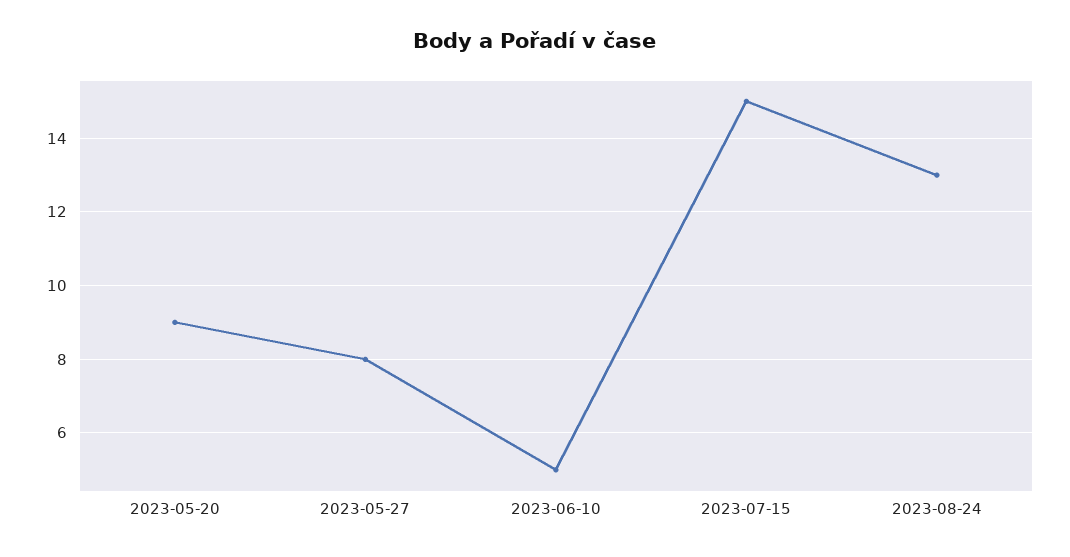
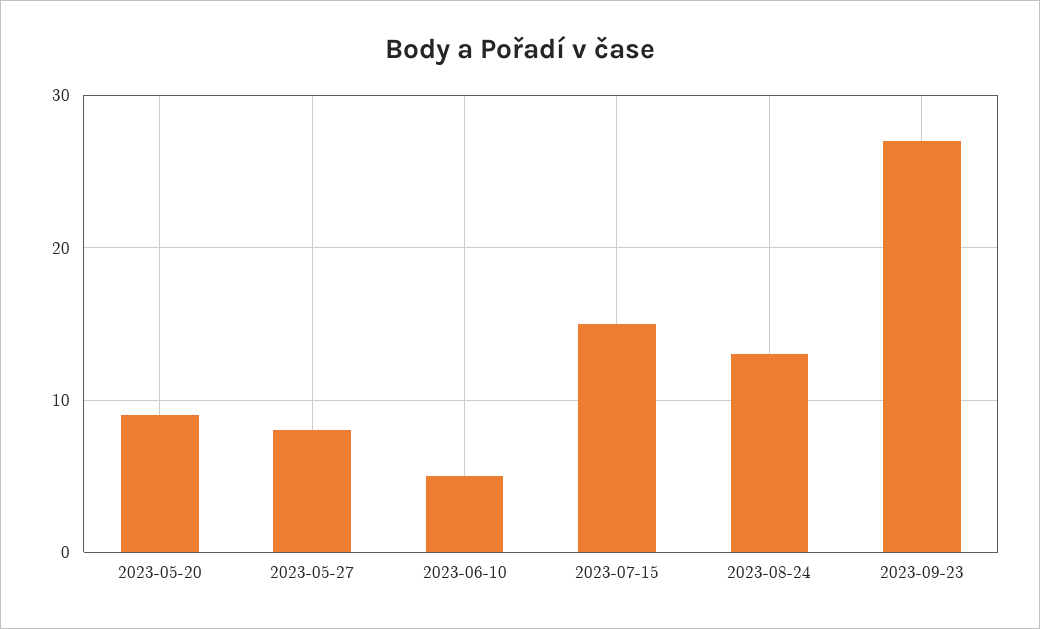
2023-09-23: none -> 27

